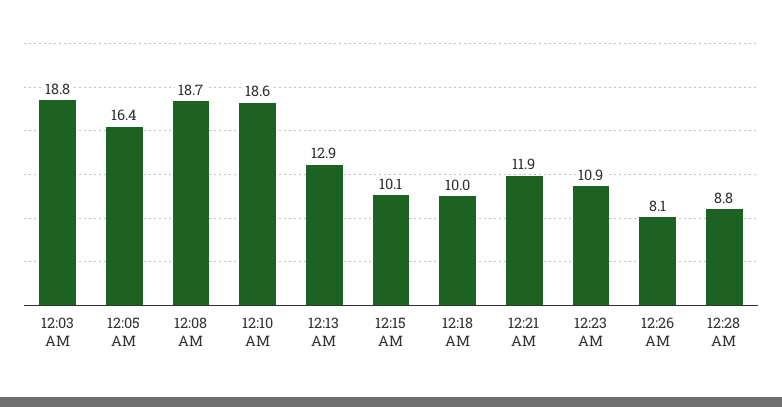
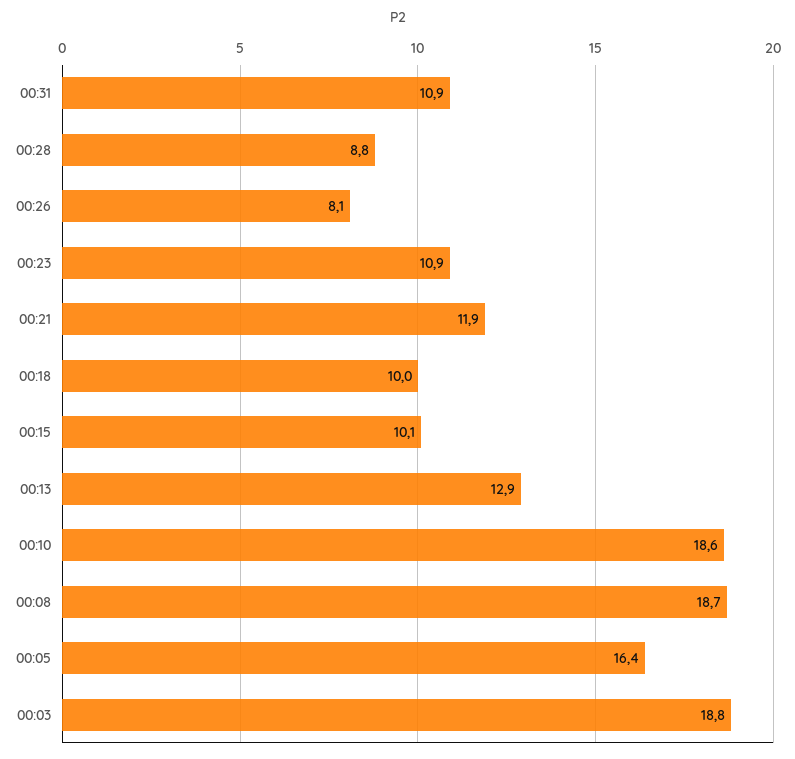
00:31: none -> 10.9

